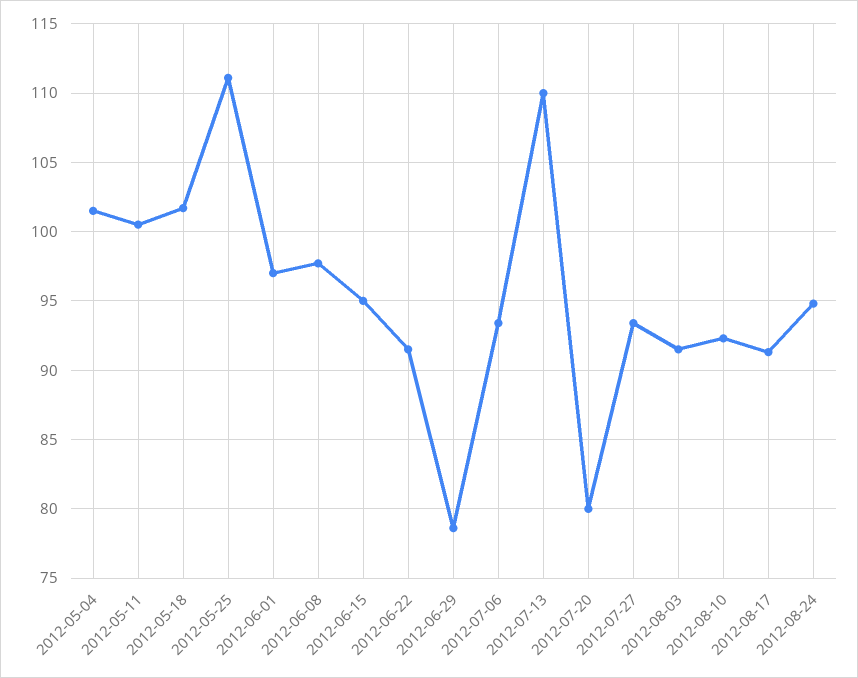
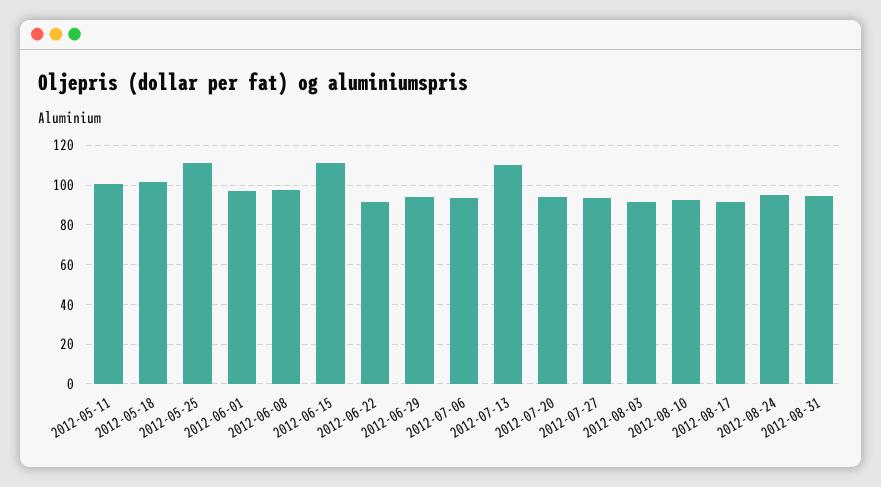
2012-05-04: 101.5 -> none
2012-06-15: 95 -> 110
2012-06-29: 78.5 -> 95
2012-07-20: 80 -> 95
2012-08-31: none -> 95

